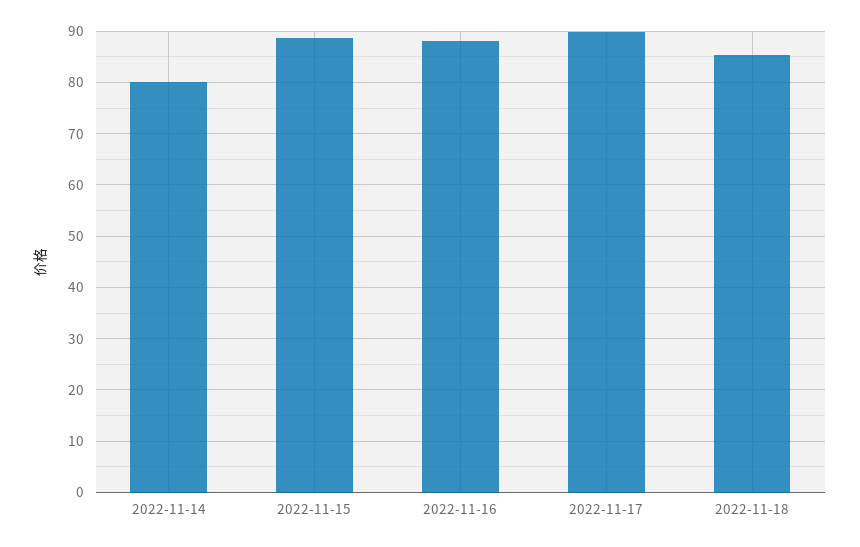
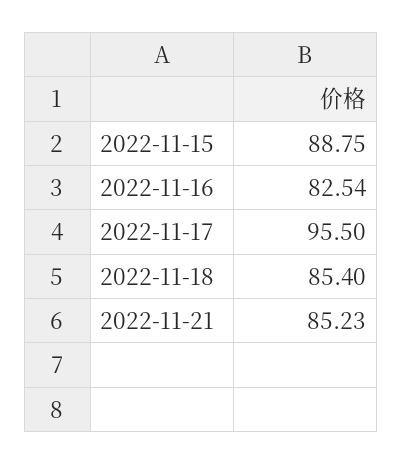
2022-11-14: 80 -> none
2022-11-16: 88 -> 82.54
2022-11-17: 90 -> 95.5
2022-11-21: none -> 85.23

